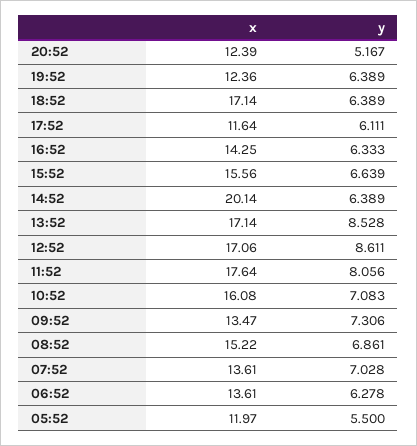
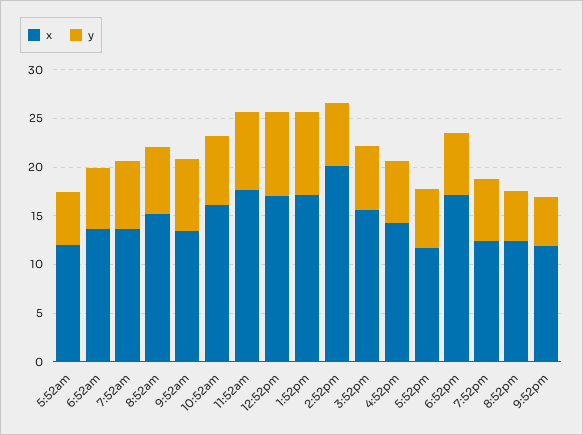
x, 9:52pm: none -> 12
y, 9:52pm: none -> 5

